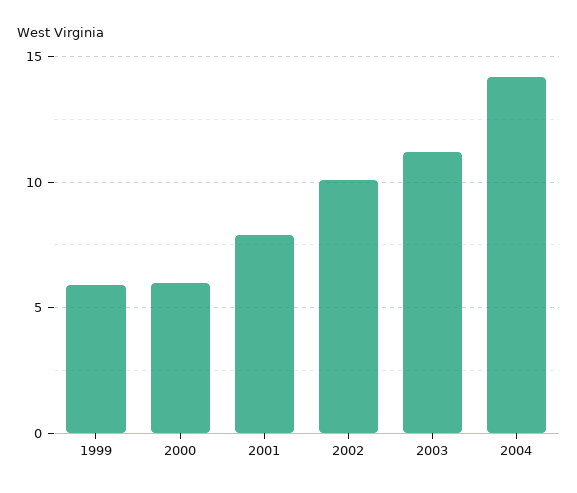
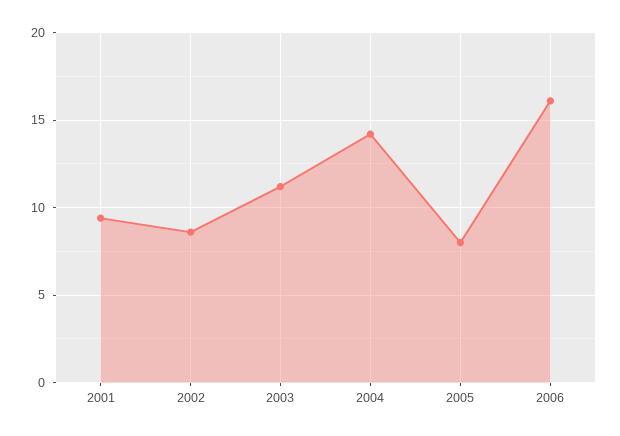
1999: 6 -> none
2000: 6 -> none
2001: 8 -> 9.5
2002: 10 -> 8.5
2005: none -> 8
2006: none -> 16

